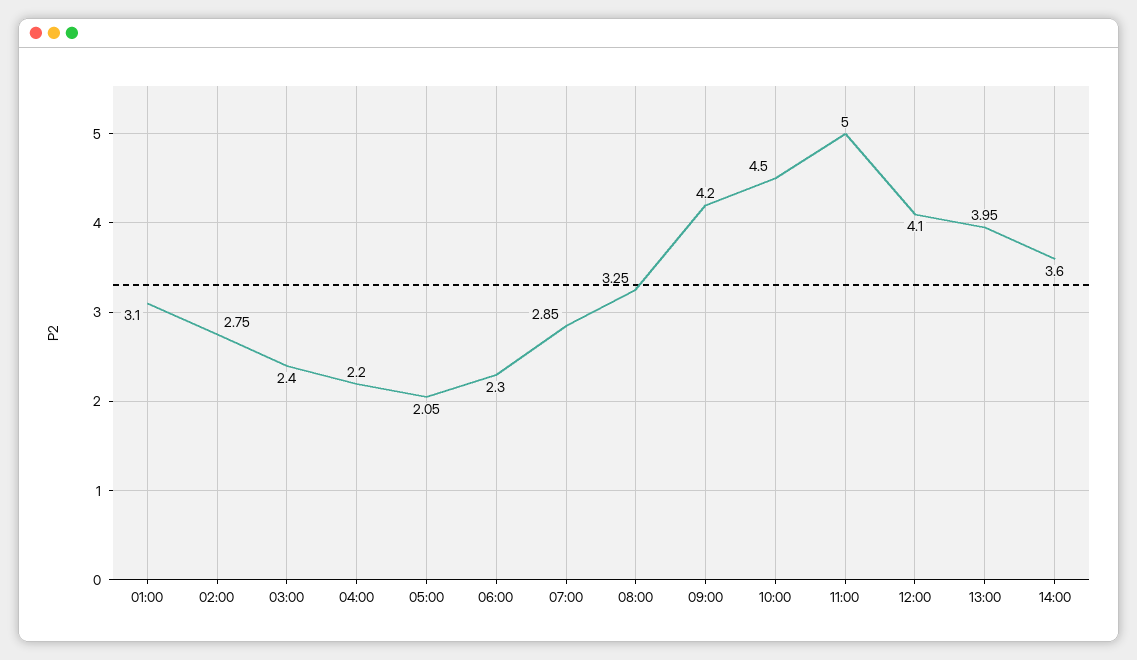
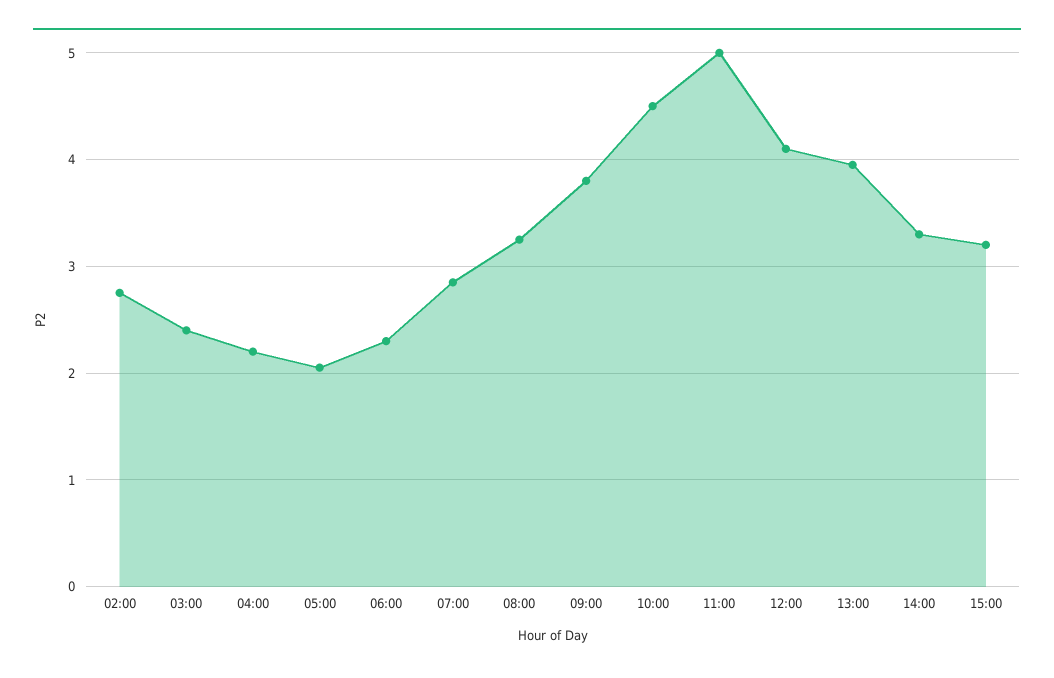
01:00: 3.1 -> none
09:00: 4.2 -> 3.8
14:00: 3.6 -> 3.3
15:00: none -> 3.2

